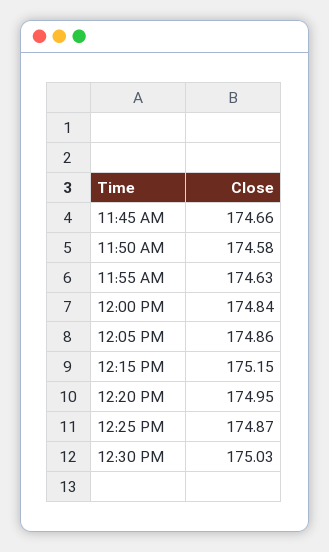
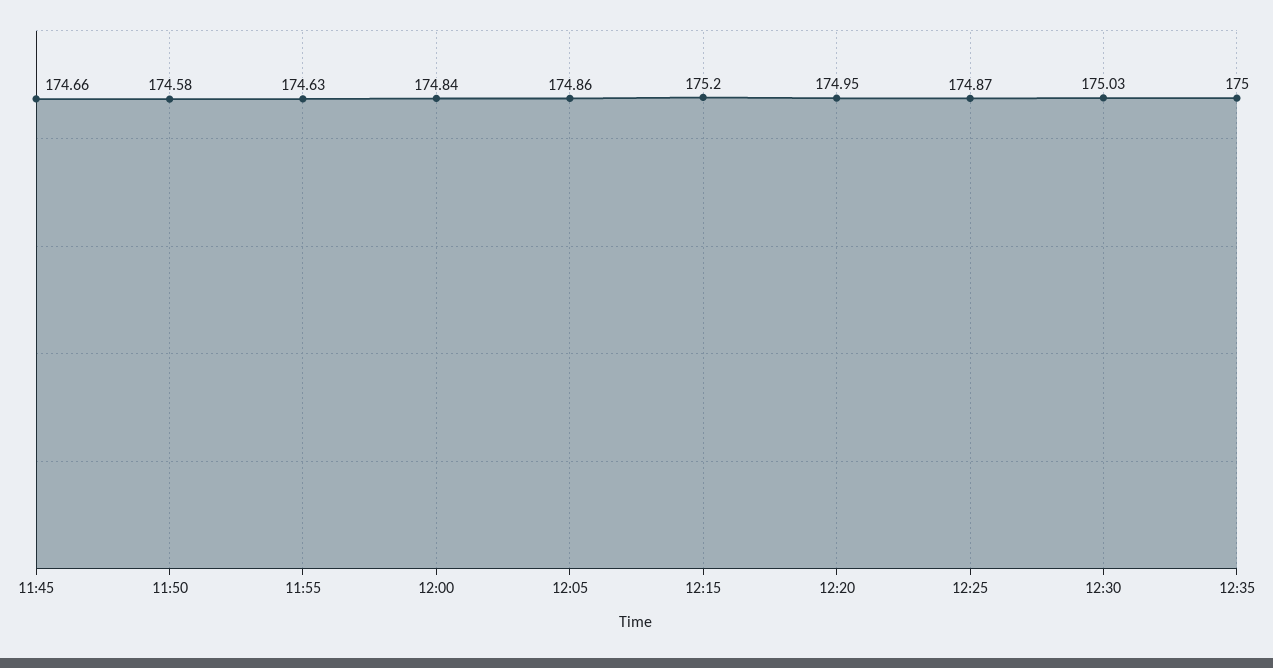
12:15 PM: 175.15 -> 175.2
12:35: none -> 175

